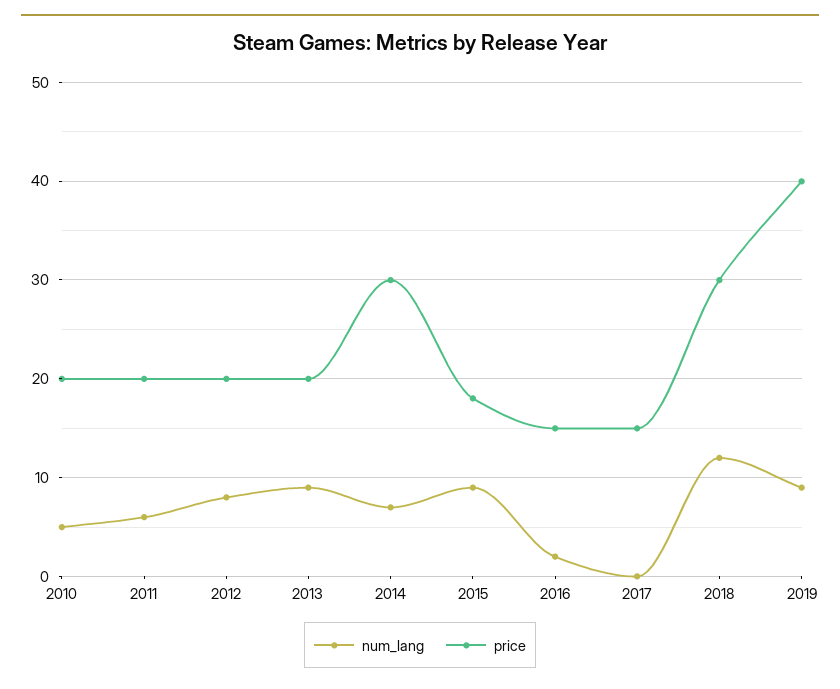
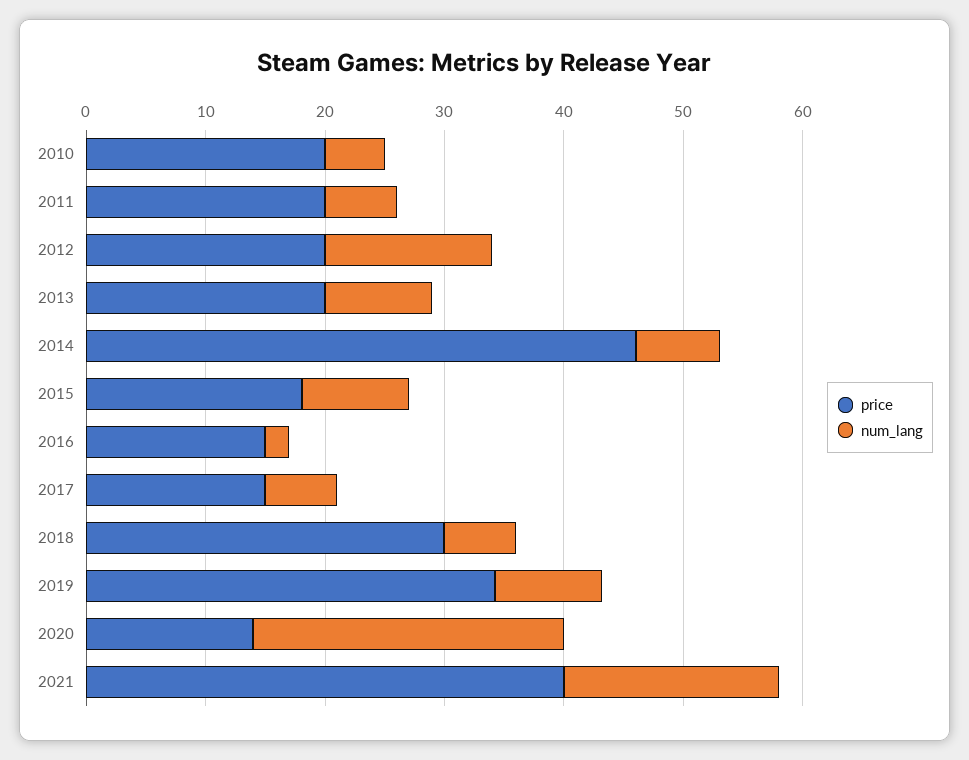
num_lang, 2012: 8 -> 14
price, 2014: 30 -> 46
num_lang, 2017: 0 -> 6
num_lang, 2018: 12 -> 6
price, 2019: 40 -> 34
price, 2020: none -> 14
num_lang, 2020: none -> 26
price, 2021: none -> 40
num_lang, 2021: none -> 18

